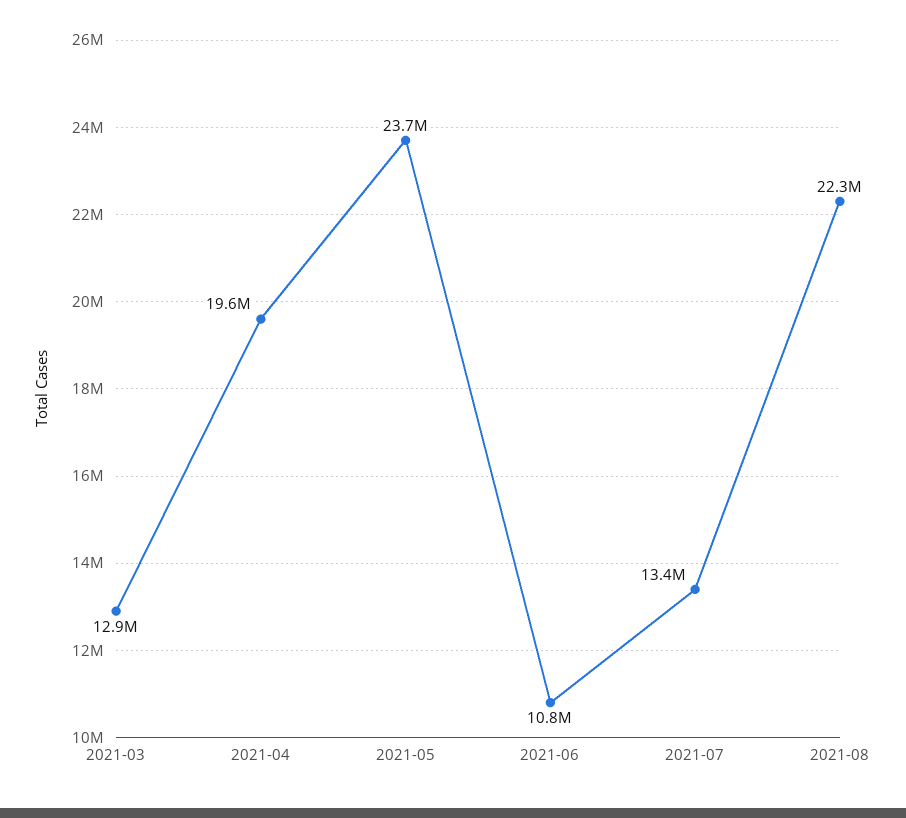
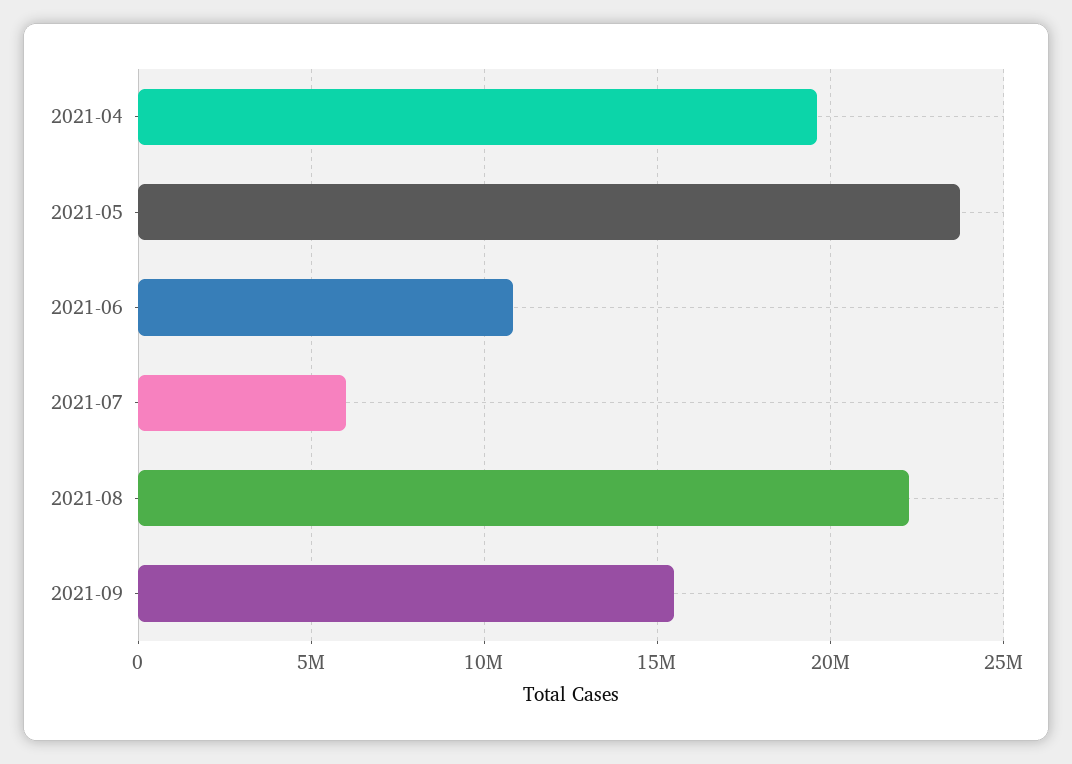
2021-03: 12900000 -> none
2021-07: 13400000 -> 6000000
2021-09: none -> 15500000

